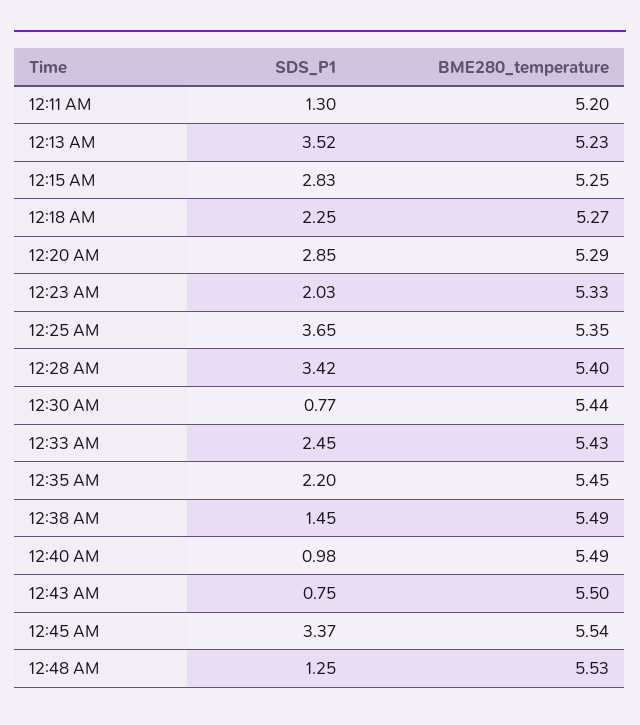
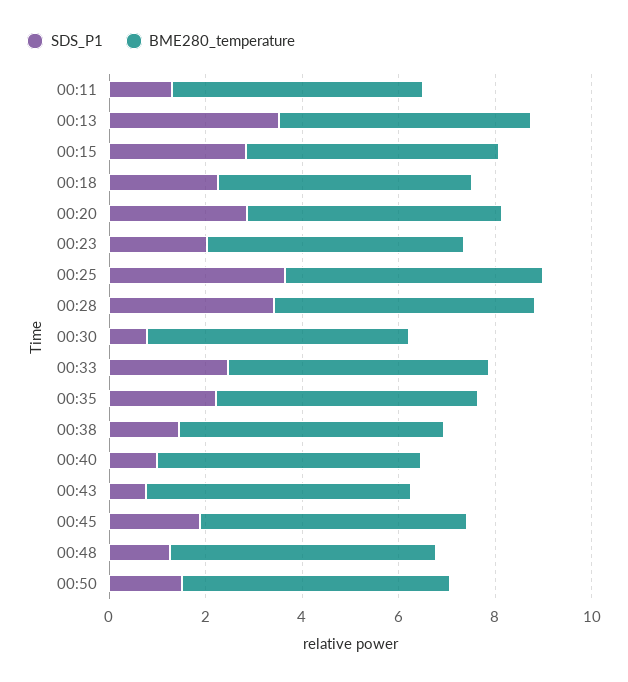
SDS_P1, 12:45 AM: 3.37 -> 2
SDS_P1, 00:50: none -> 1.5
BME280_temperature, 00:50: none -> 5.5

